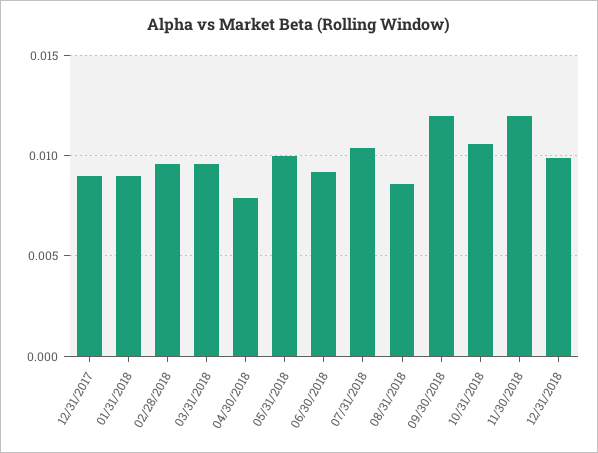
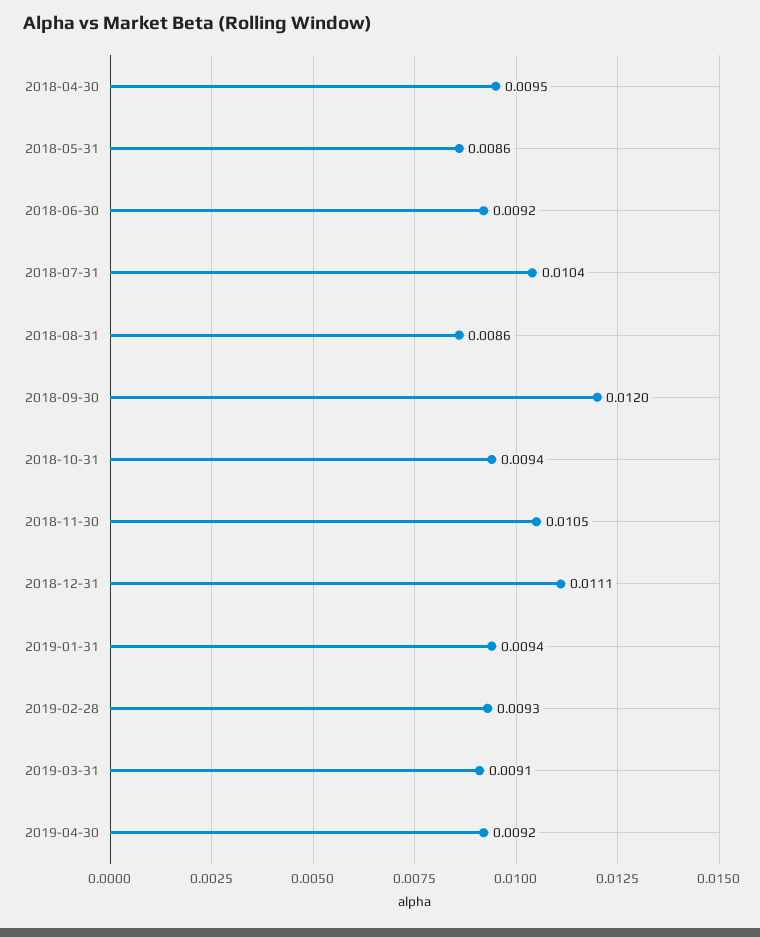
12/31/2017: 0.009 -> none
01/31/2018: 0.009 -> none
02/28/2018: 0.0095 -> none
03/31/2018: 0.0095 -> none
04/30/2018: 0.008 -> 0.0095
05/31/2018: 0.01 -> 0.0086
10/31/2018: 0.0105 -> 0.0094
11/30/2018: 0.012 -> 0.0105
12/31/2018: 0.01 -> 0.0111
2019-01-31: none -> 0.0094
2019-02-28: none -> 0.0093
2019-03-31: none -> 0.0091
2019-04-30: none -> 0.0092

